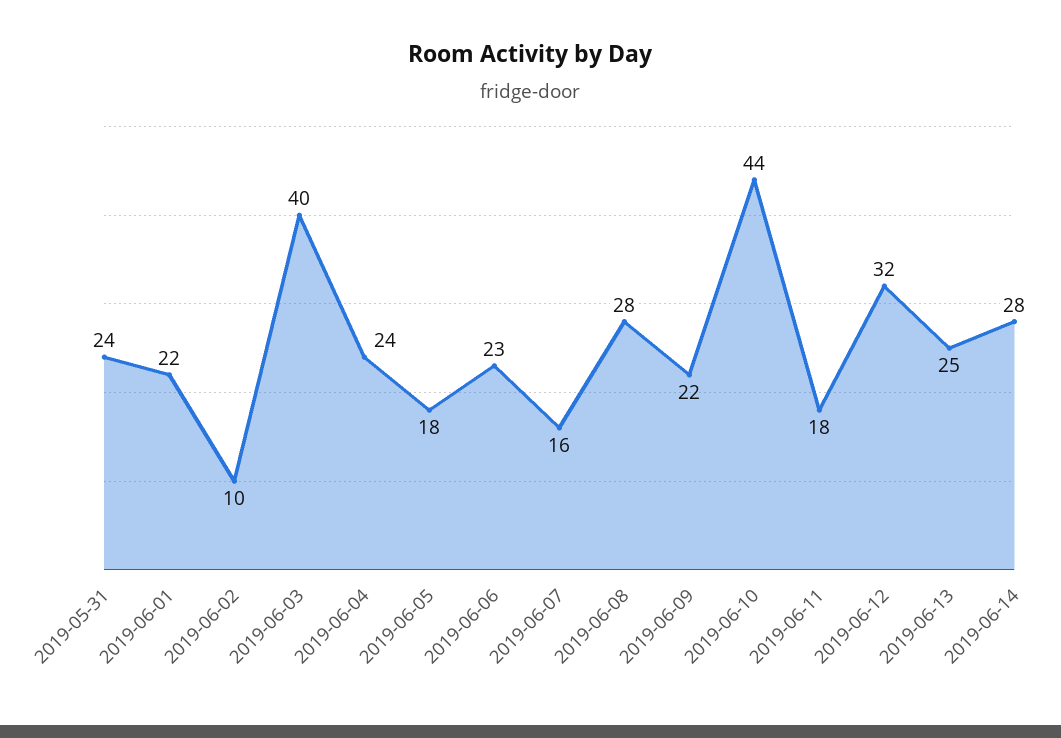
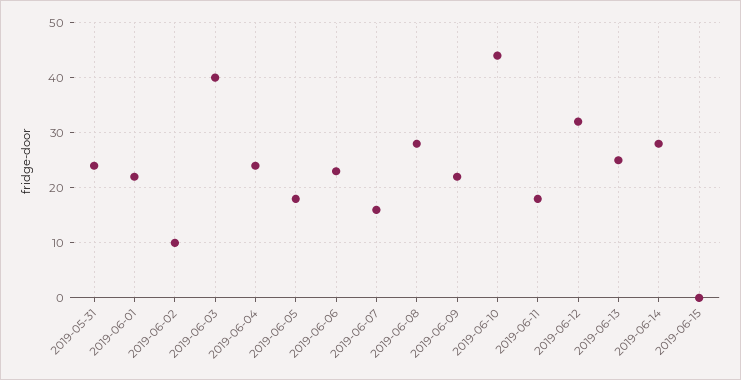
2019-06-15: none -> 0

